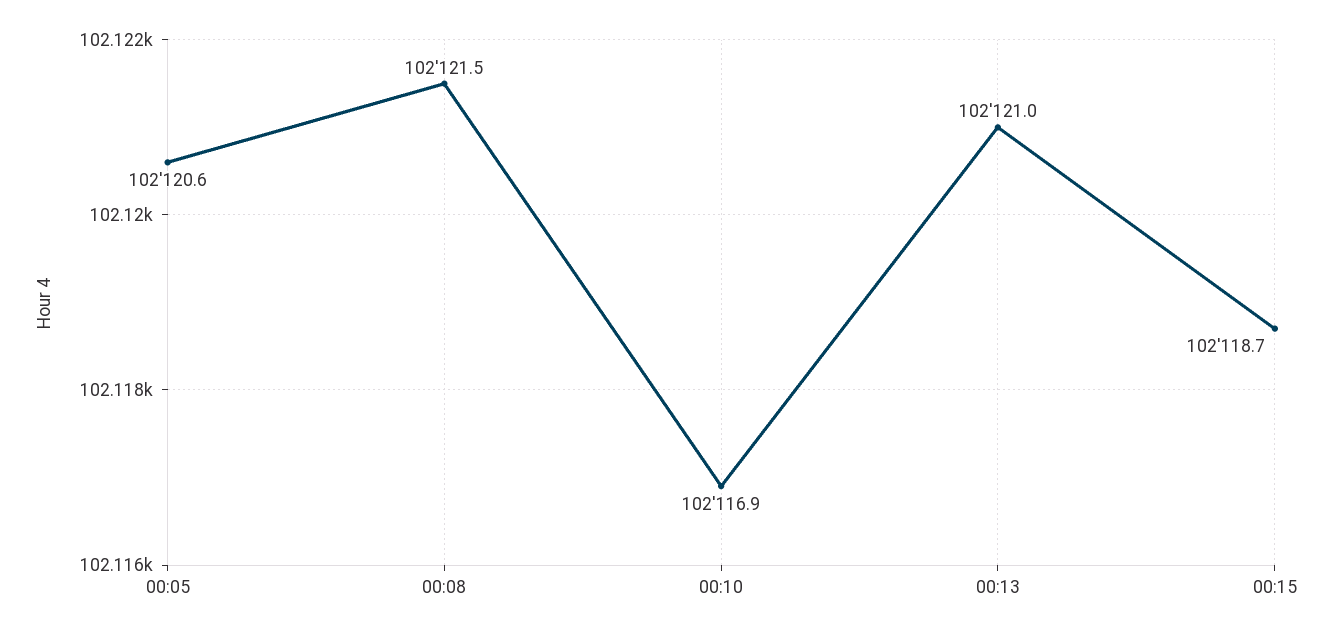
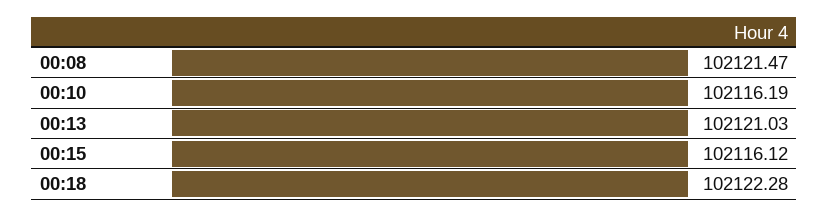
00:05: 102120.6 -> none
00:10: 102116.9 -> 102116.19
00:15: 102118.7 -> 102116.12
00:18: none -> 102122.28

